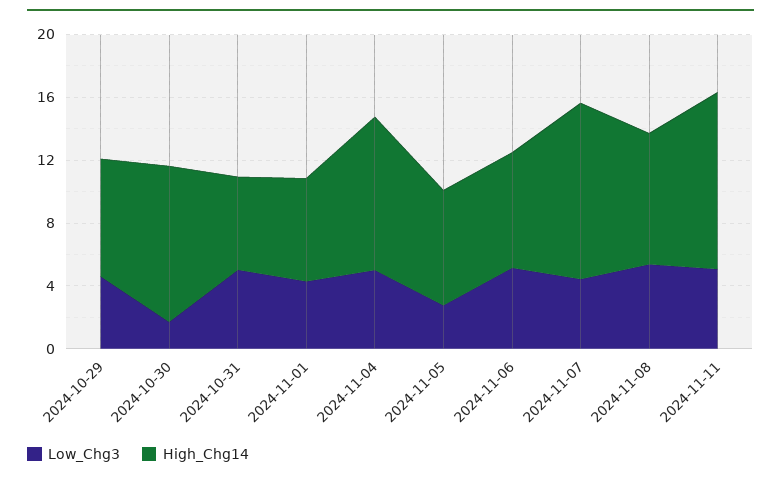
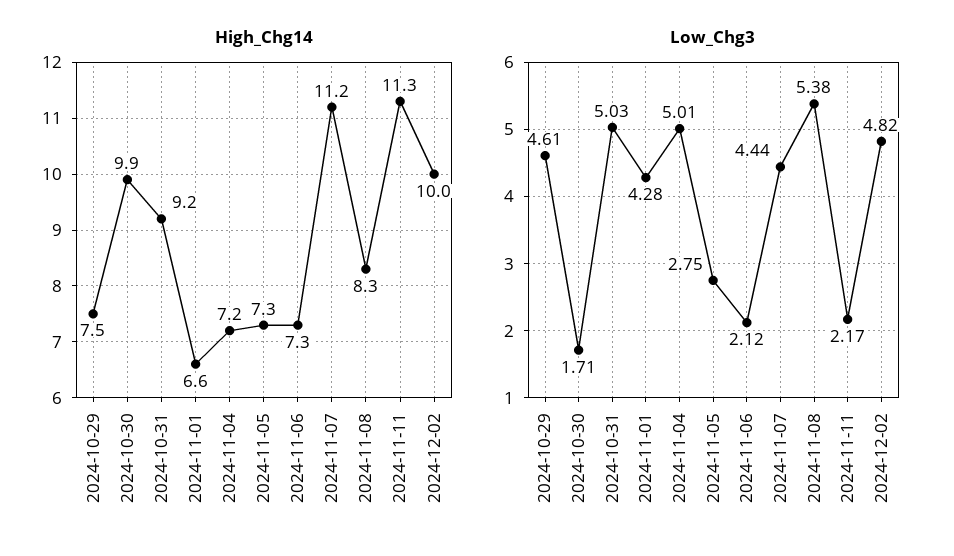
High_Chg14, 2024-10-31: 6 -> 9.2
High_Chg14, 2024-11-04: 10 -> 7.2
Low_Chg3, 2024-11-06: 5 -> 2.12
Low_Chg3, 2024-11-11: 5 -> 2.17
High_Chg14, 2024-12-02: none -> 10
Low_Chg3, 2024-12-02: none -> 4.82

